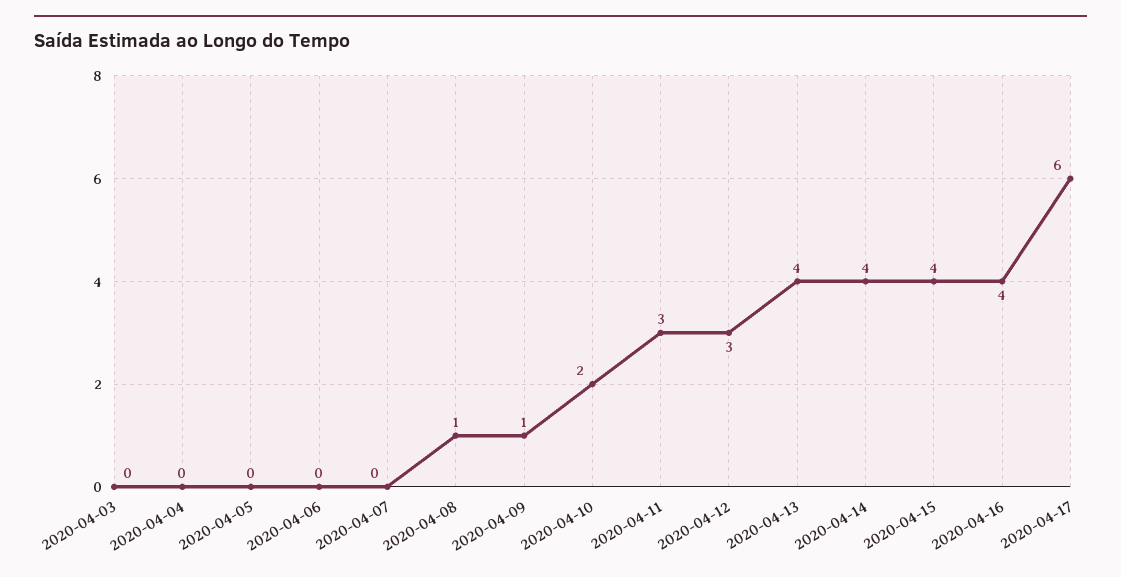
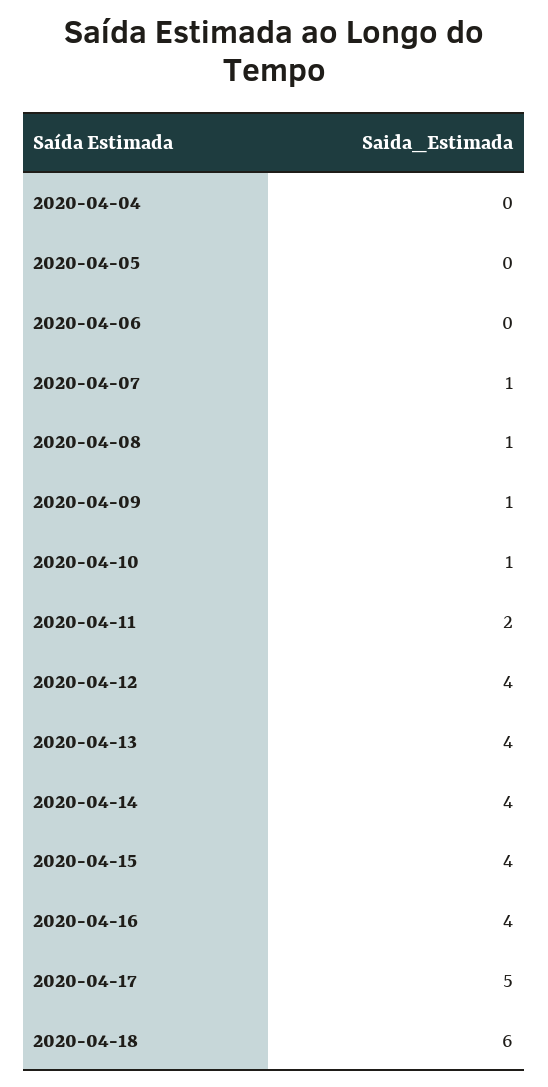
2020-04-03: 0 -> none
2020-04-07: 0 -> 1
2020-04-10: 2 -> 1
2020-04-11: 3 -> 2
2020-04-12: 3 -> 4
2020-04-17: 6 -> 5
2020-04-18: none -> 6

